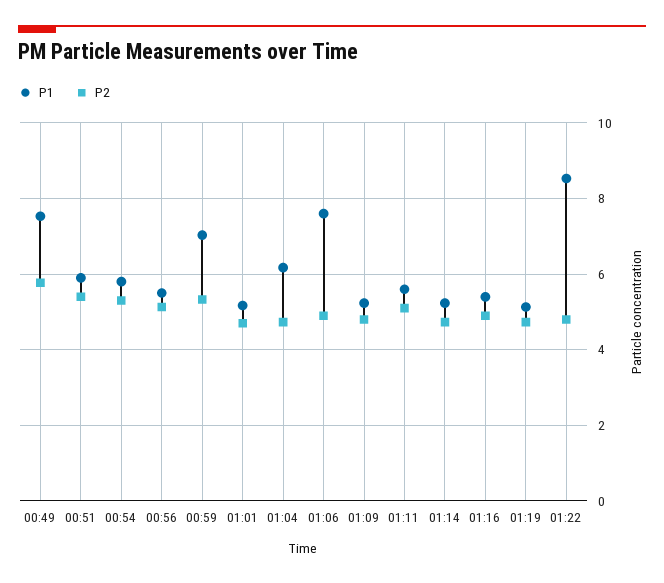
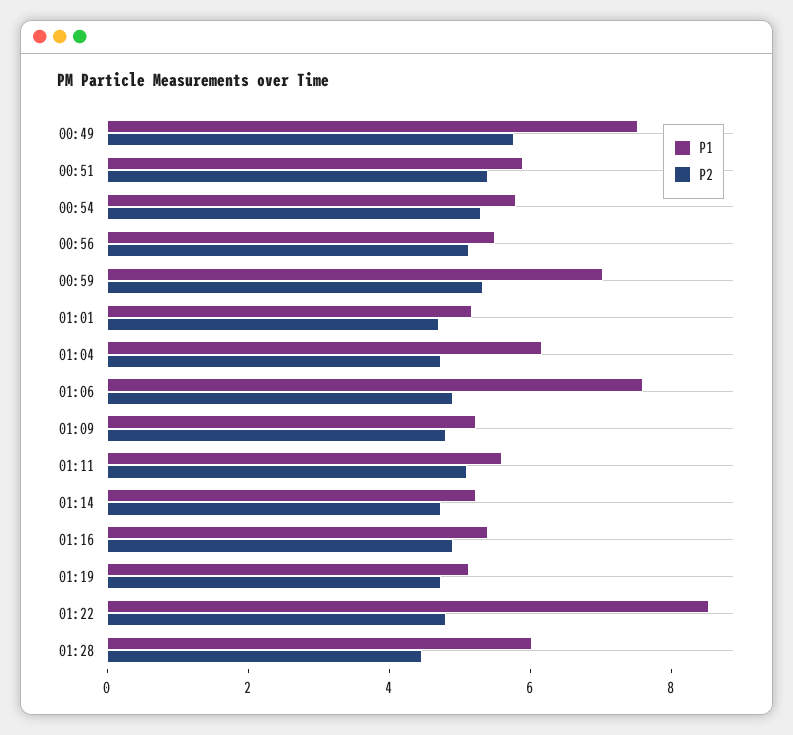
P1, 01:28: none -> 6
P2, 01:28: none -> 4.5

